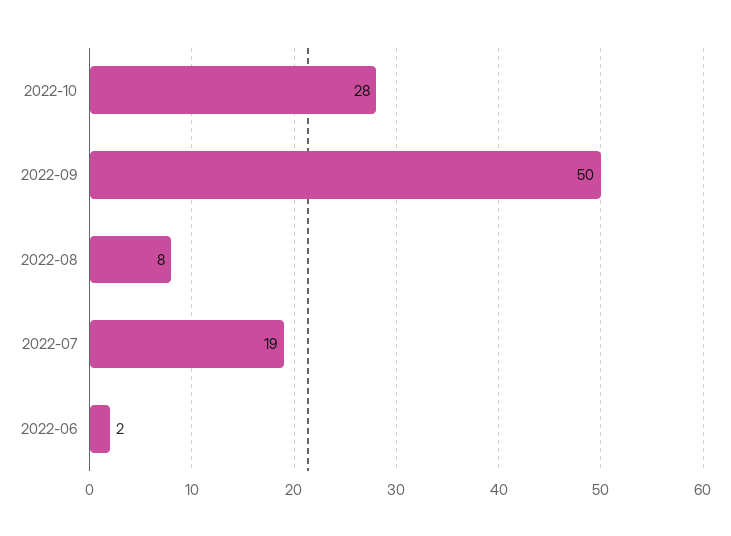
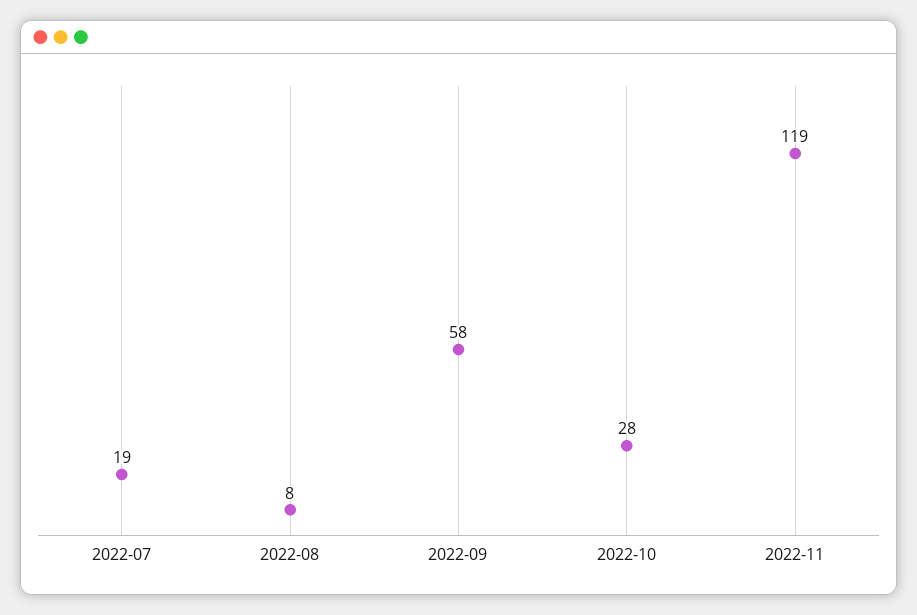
2022-09: 50 -> 58
2022-06: 2 -> none
2022-11: none -> 119

